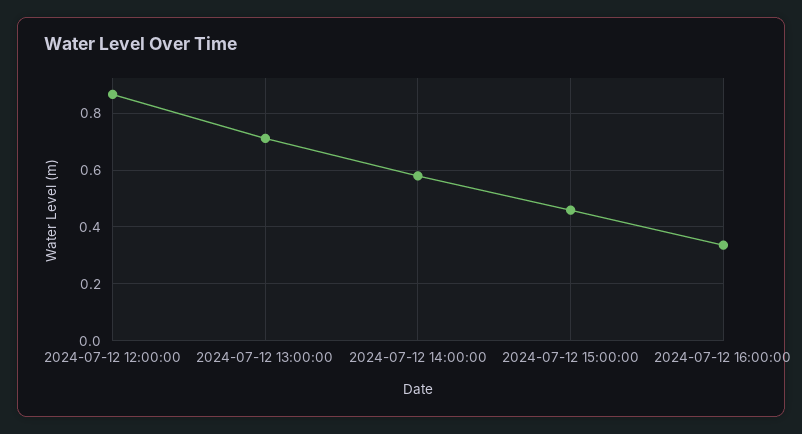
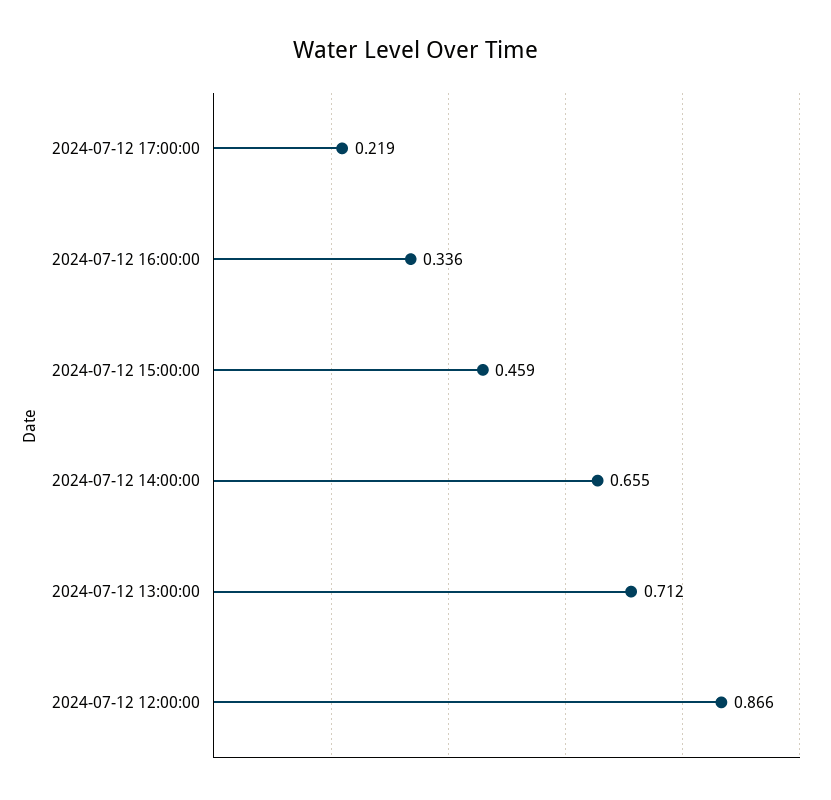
2024-07-12 14:00:00: 0.575 -> 0.655
2024-07-12 17:00:00: none -> 0.219

